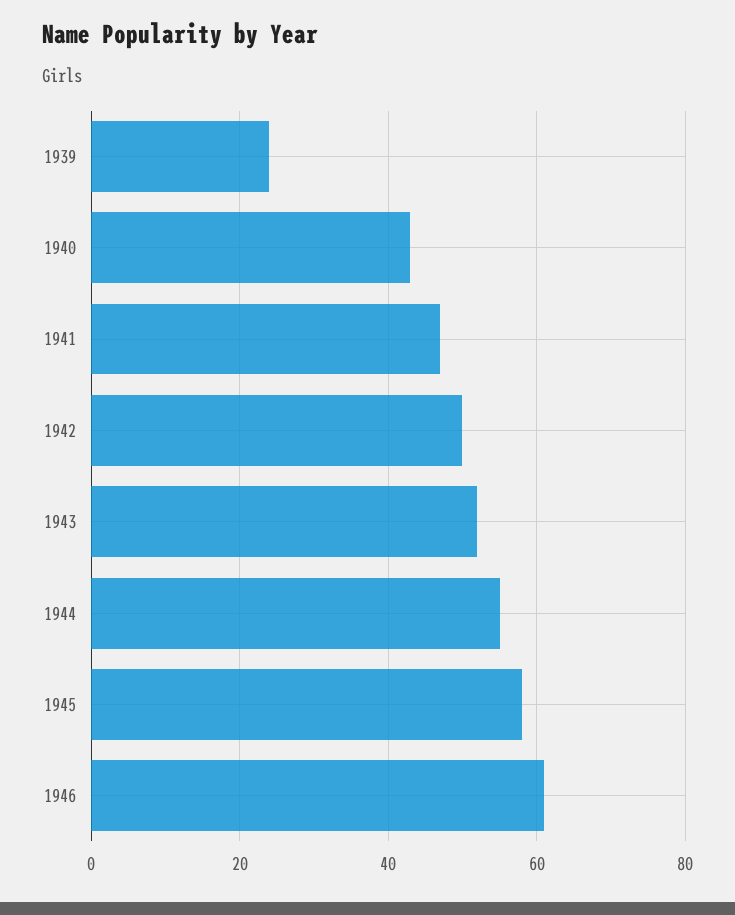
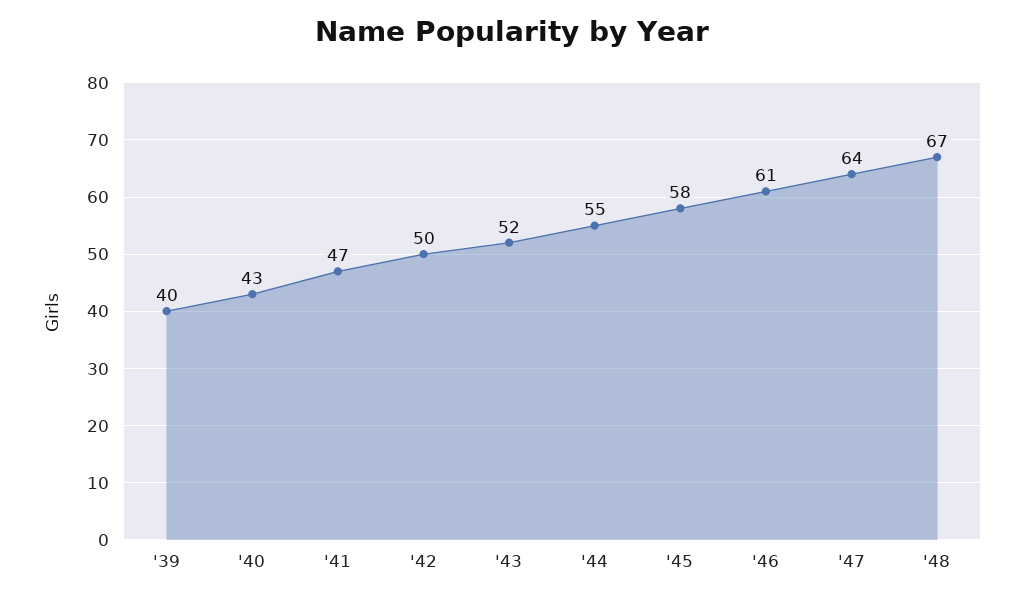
1939: 25 -> 40
'47: none -> 64
'48: none -> 67

